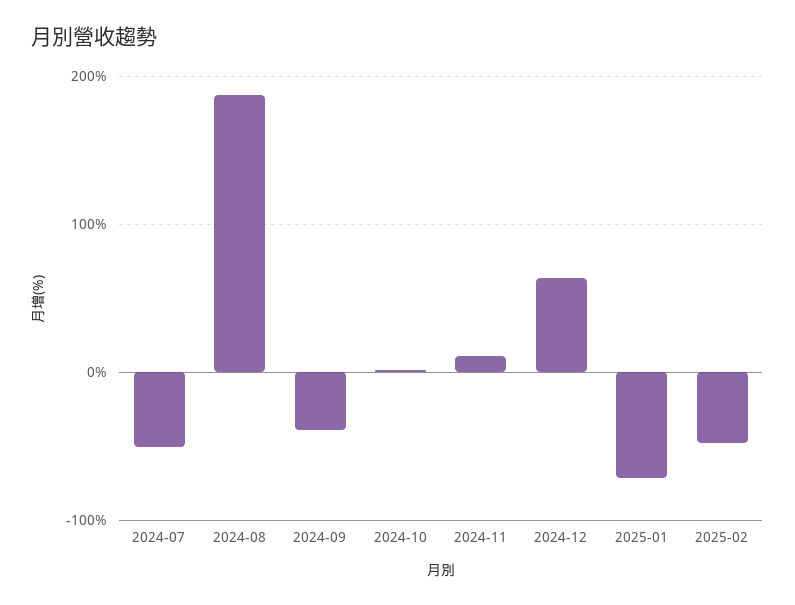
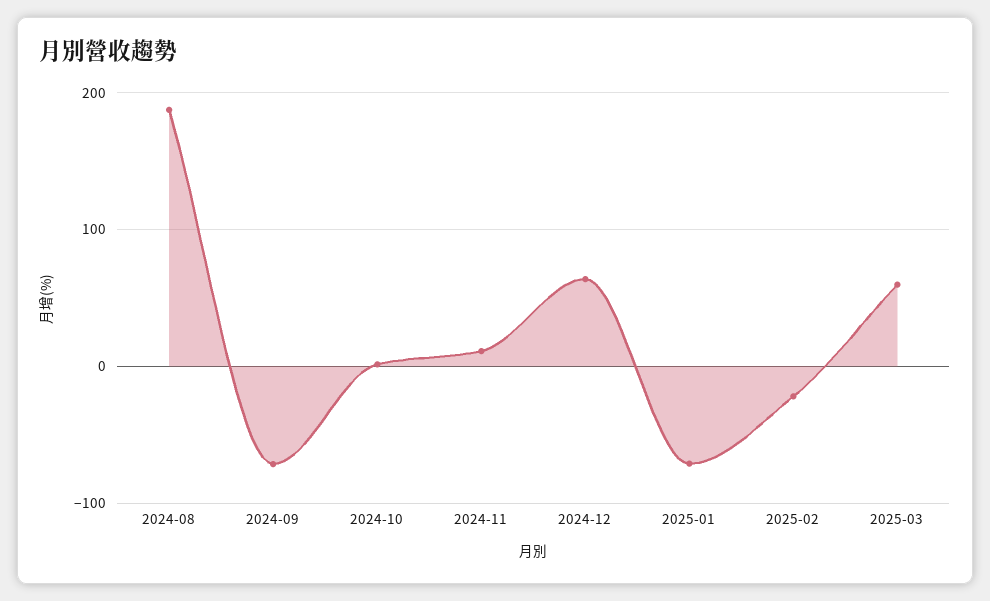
2024-07: -50 -> none
2024-09: -40 -> -70
2025-02: -50 -> -20
2025-03: none -> 60

